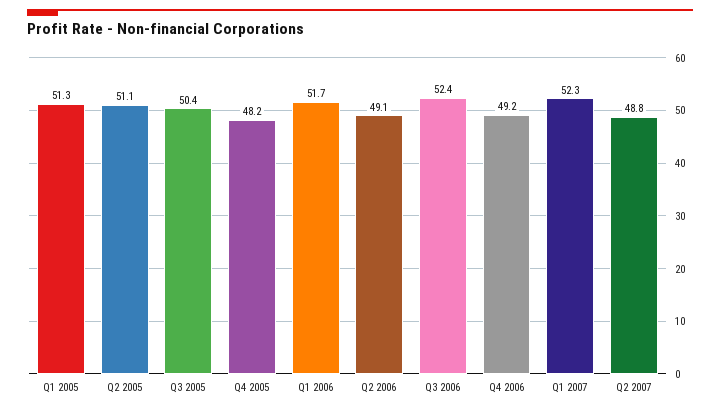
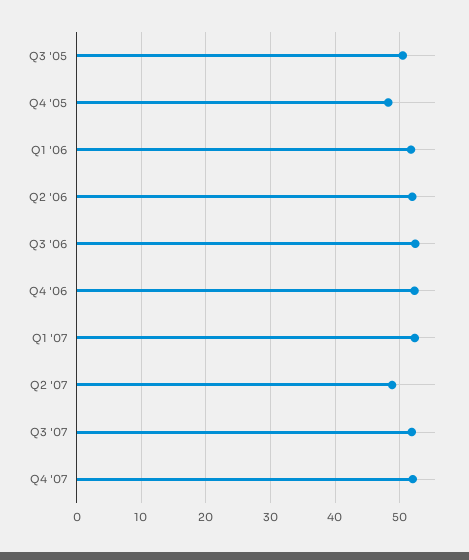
Q1 2005: 51.3 -> none
Q2 2005: 51.1 -> none
Q2 2006: 49.1 -> 52
Q4 2006: 49.2 -> 52
Q3 '07: none -> 52
Q4 '07: none -> 52

